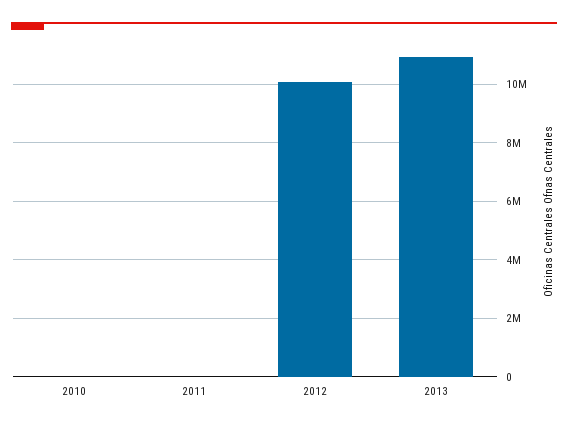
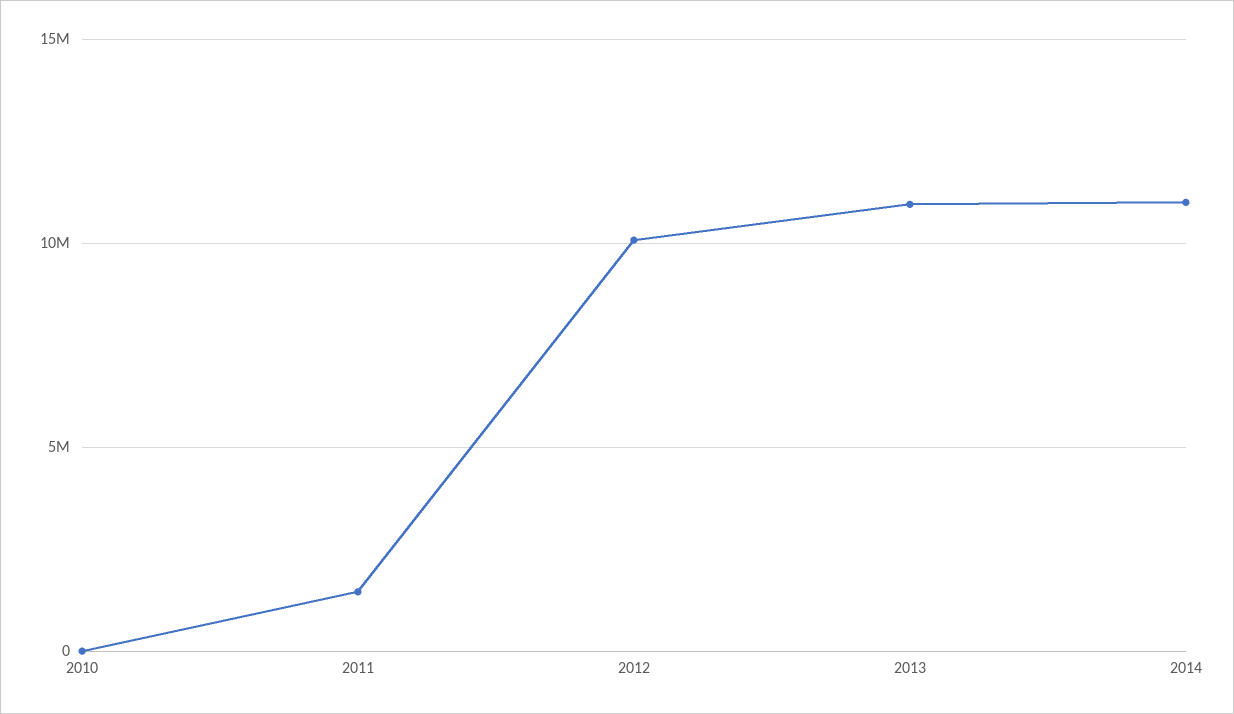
2011: 0 -> 1500000
2014: none -> 11000000

